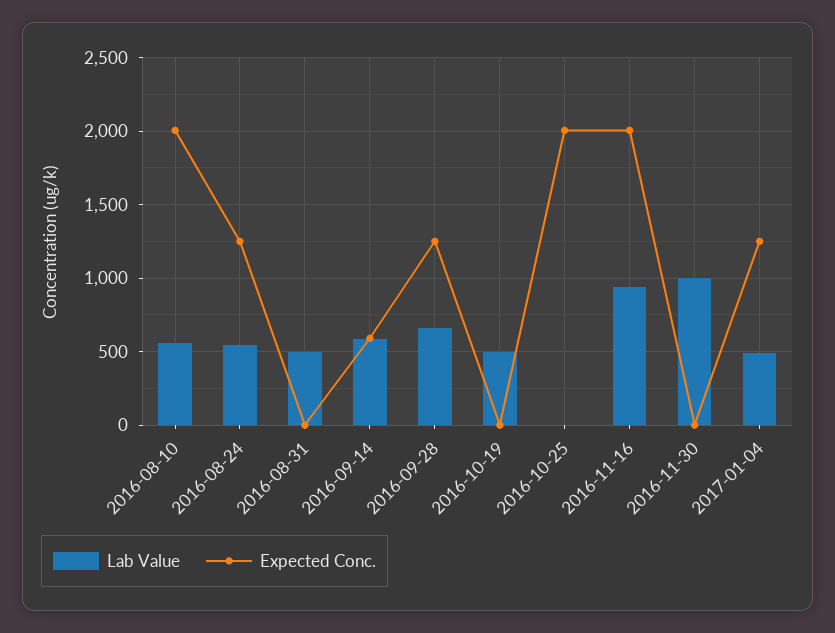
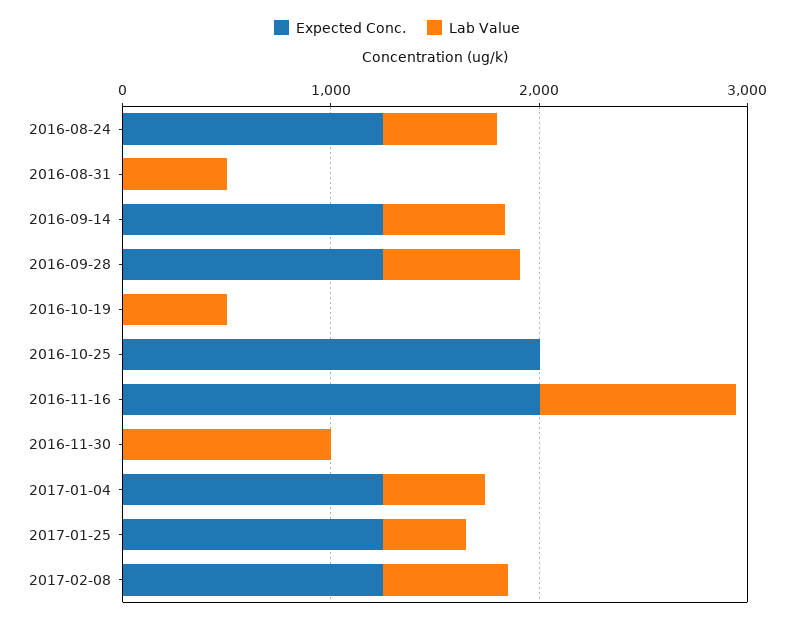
Lab Value, 2016-08-10: 550 -> none
Expected Conc., 2016-08-10: 2000 -> none
Expected Conc., 2016-09-14: 600 -> 1200
Expected Conc., 2017-01-25: none -> 1200
Lab Value, 2017-01-25: none -> 400
Expected Conc., 2017-02-08: none -> 1200
Lab Value, 2017-02-08: none -> 600

